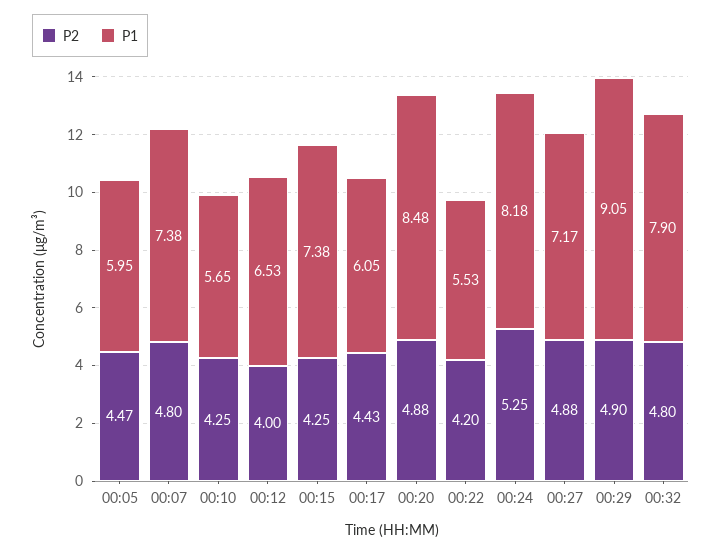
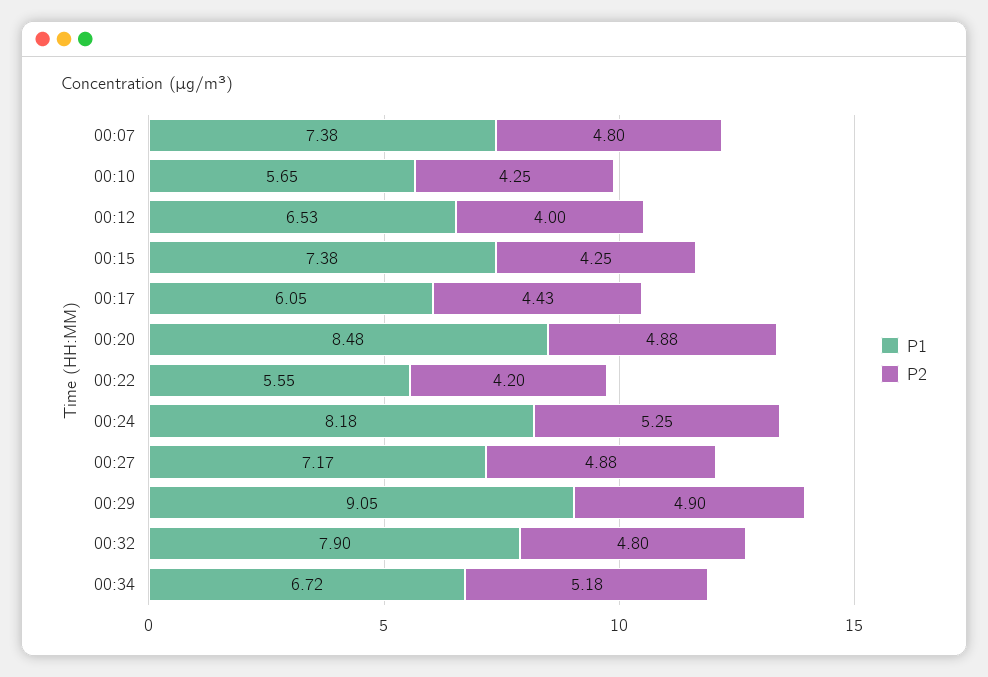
P2, 00:05: 4.47 -> none
P1, 00:05: 5.95 -> none
P1, 00:22: 5.53 -> 5.55
P1, 00:34: none -> 6.72
P2, 00:34: none -> 5.18

